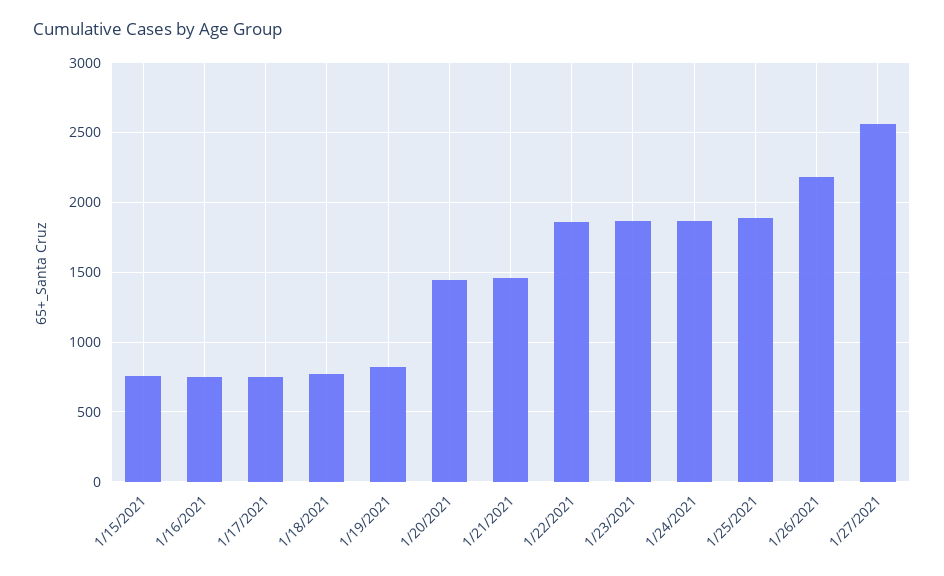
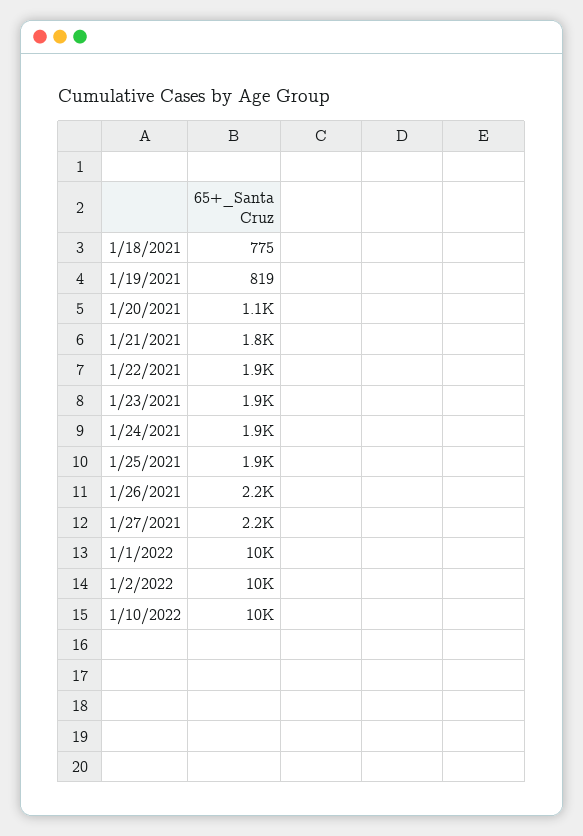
1/15/2021: 750 -> none
1/16/2021: 750 -> none
1/17/2021: 750 -> none
1/20/2021: 1450 -> 1100
1/21/2021: 1450 -> 1800
1/27/2021: 2550 -> 2200
1/1/2022: none -> 10000
1/2/2022: none -> 10000
1/10/2022: none -> 10000

